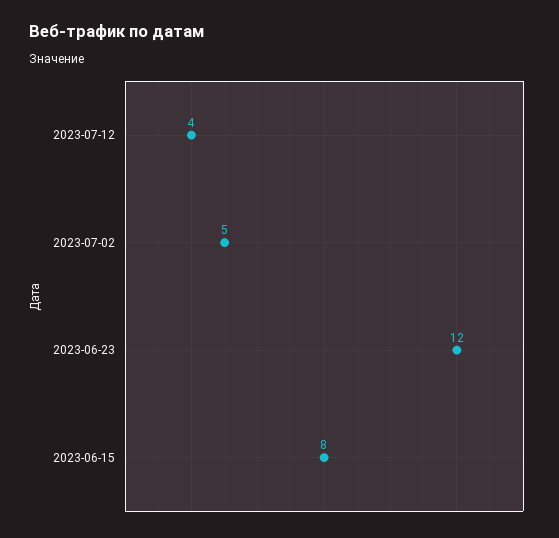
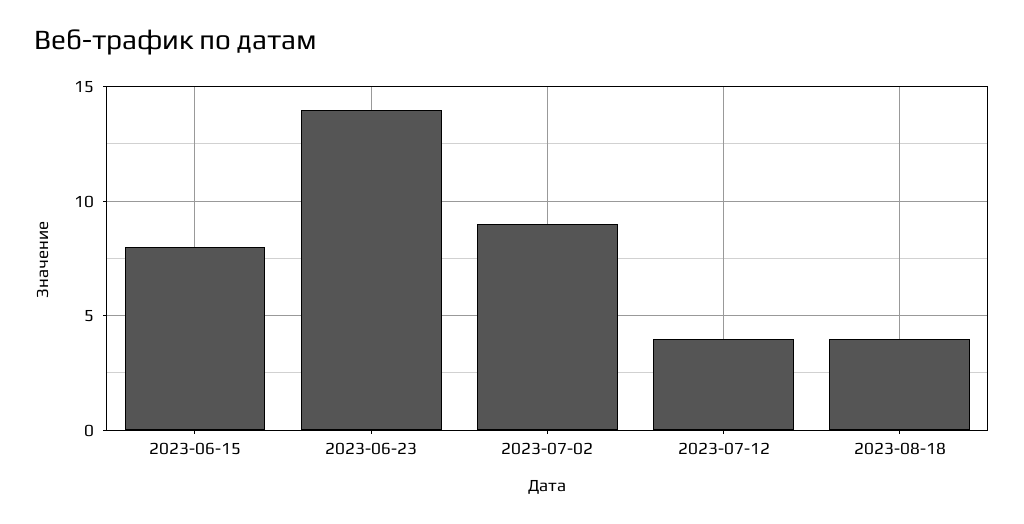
2023-07-02: 5 -> 9
2023-06-23: 12 -> 14
2023-08-18: none -> 4

